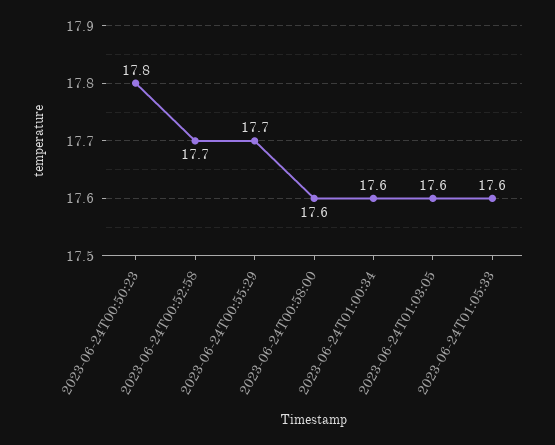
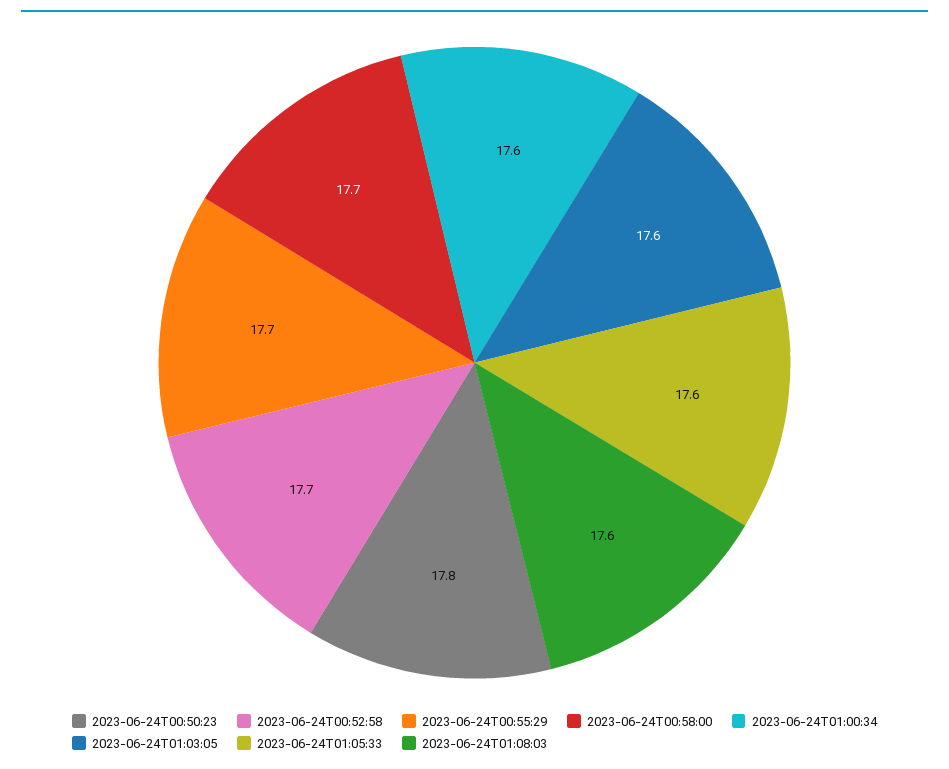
2023-06-24T00:58:00: 17.6 -> 17.7
2023-06-24T01:08:03: none -> 17.6

